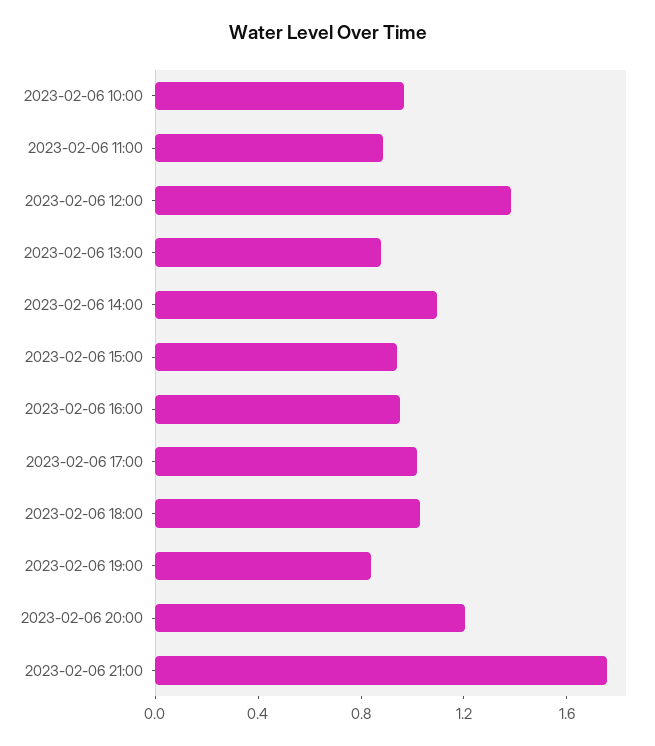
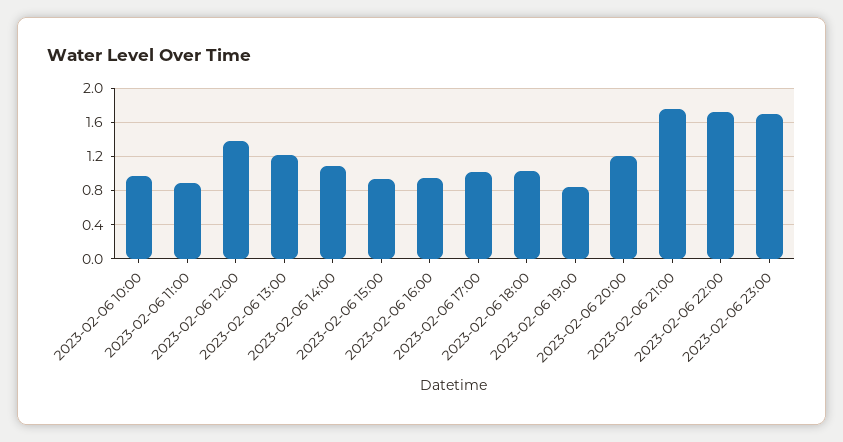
2023-02-06 13:00: 0.9 -> 1.2
2023-02-06 22:00: none -> 1.7
2023-02-06 23:00: none -> 1.7

